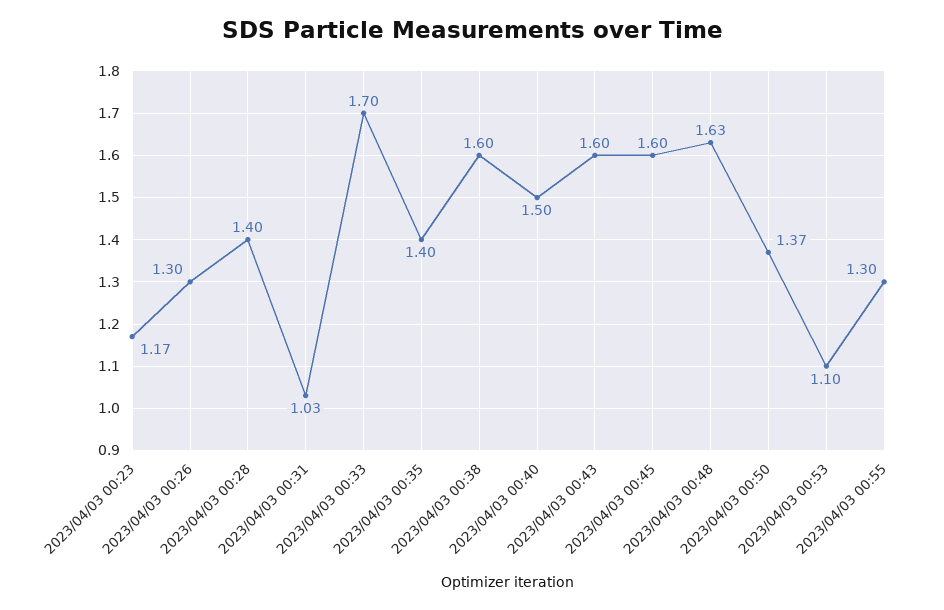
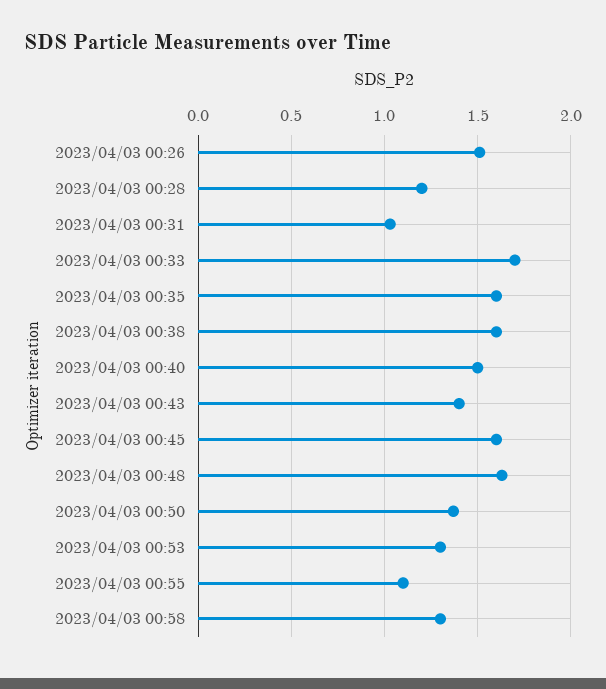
2023/04/03 00:23: 1.17 -> none
2023/04/03 00:26: 1.3 -> 1.5
2023/04/03 00:28: 1.4 -> 1.2
2023/04/03 00:35: 1.4 -> 1.6
2023/04/03 00:43: 1.6 -> 1.4
2023/04/03 00:53: 1.1 -> 1.3
2023/04/03 00:55: 1.3 -> 1.1
2023/04/03 00:58: none -> 1.3

